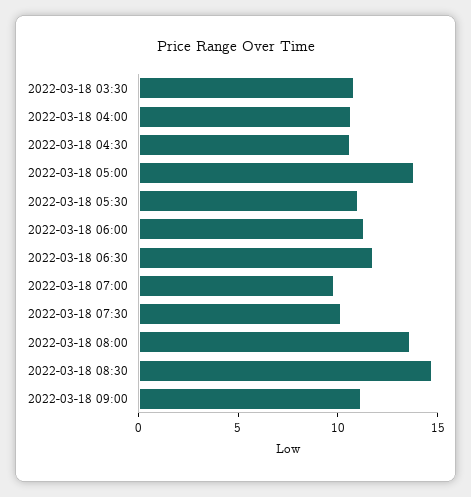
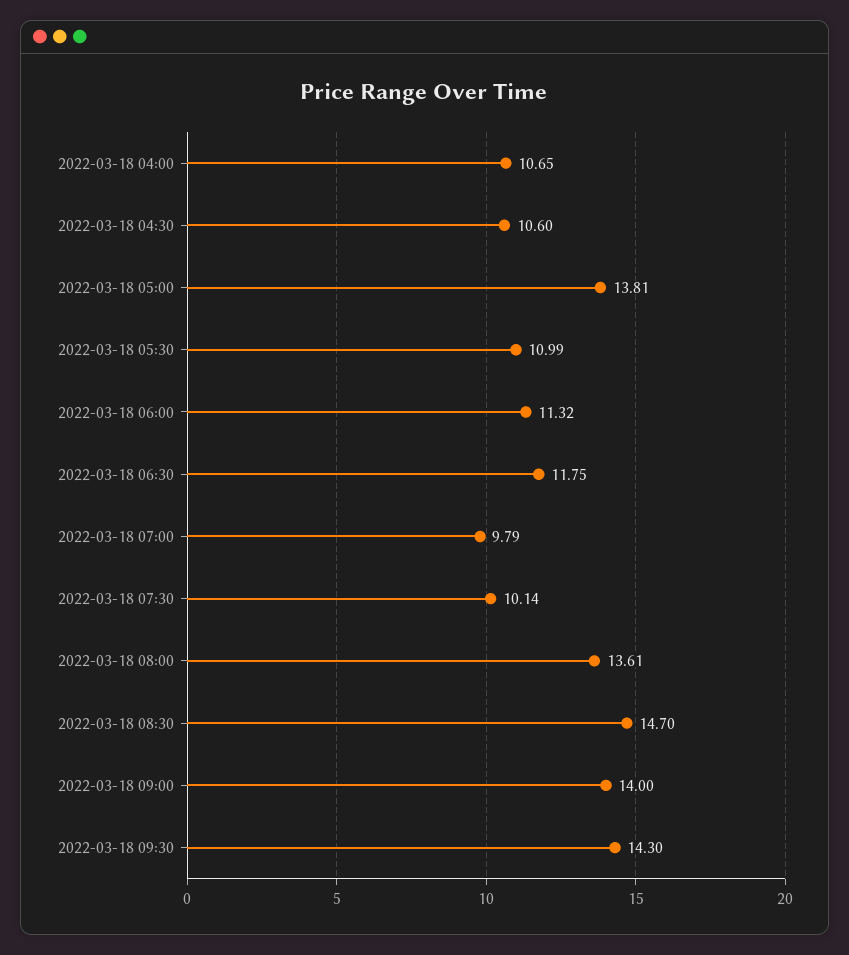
2022-03-18 03:30: 11 -> none
2022-03-18 09:00: 11 -> 14
2022-03-18 09:30: none -> 14.3

